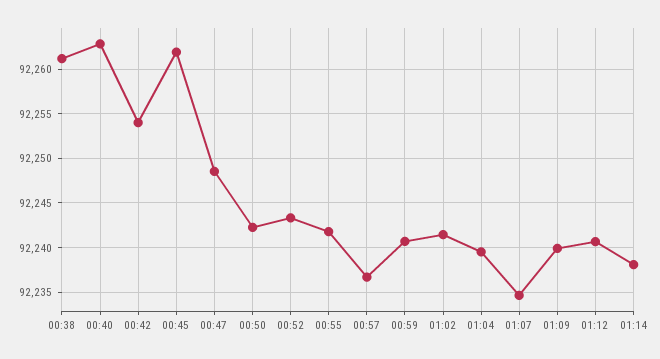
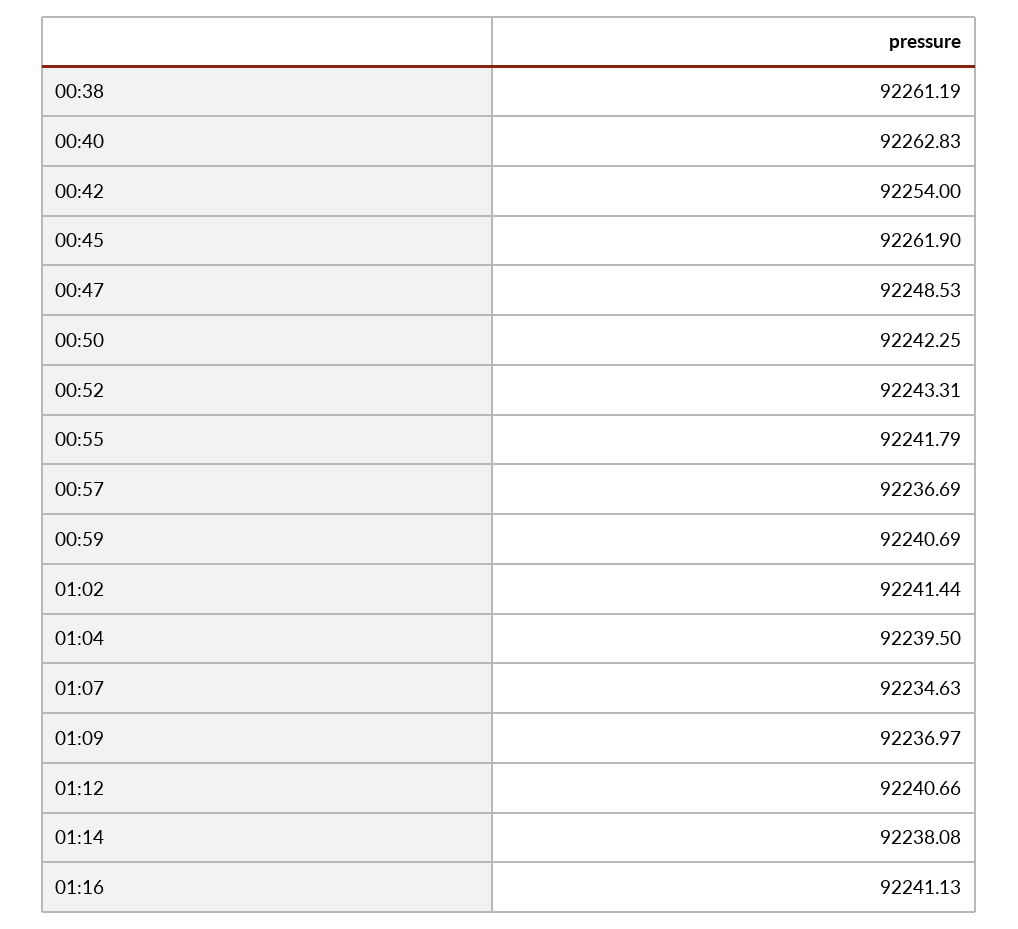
01:09: 92240 -> 92236.97
01:16: none -> 92241.13

